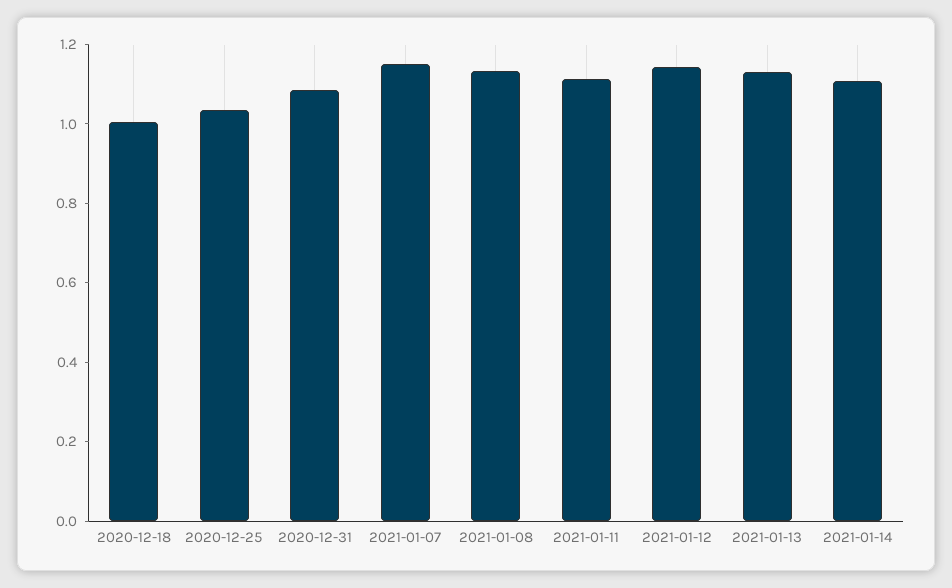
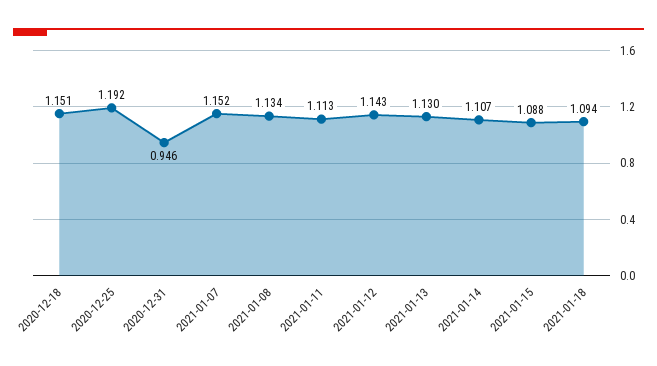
2020-12-18: 1 -> 1.151
2020-12-25: 1.05 -> 1.192
2020-12-31: 1.1 -> 0.946
2021-01-15: none -> 1.088
2021-01-18: none -> 1.094

